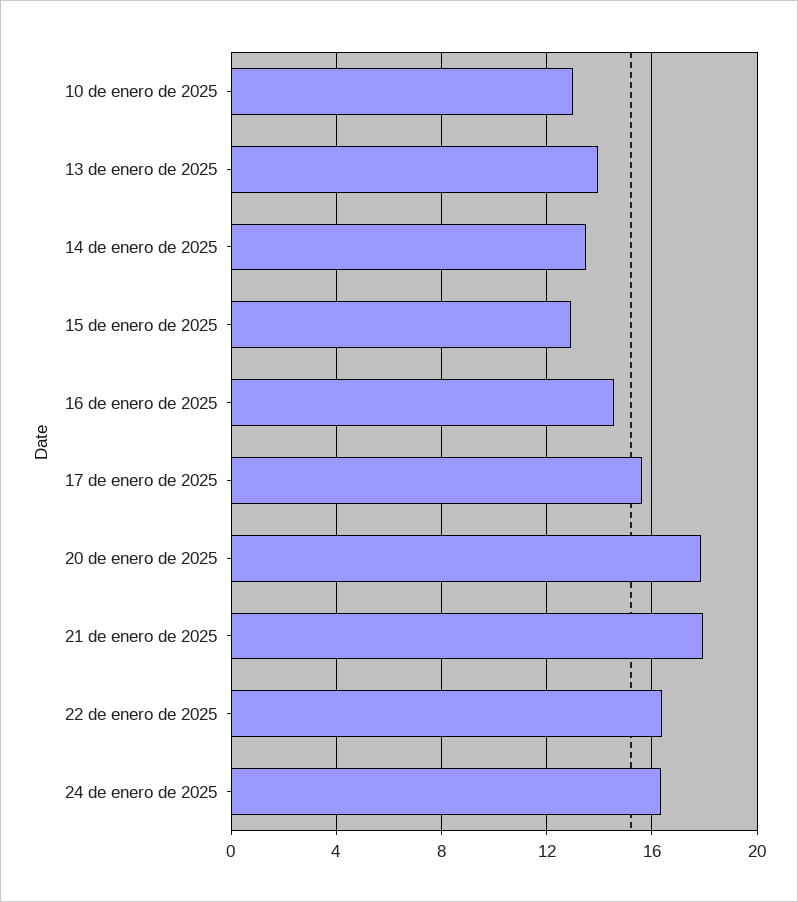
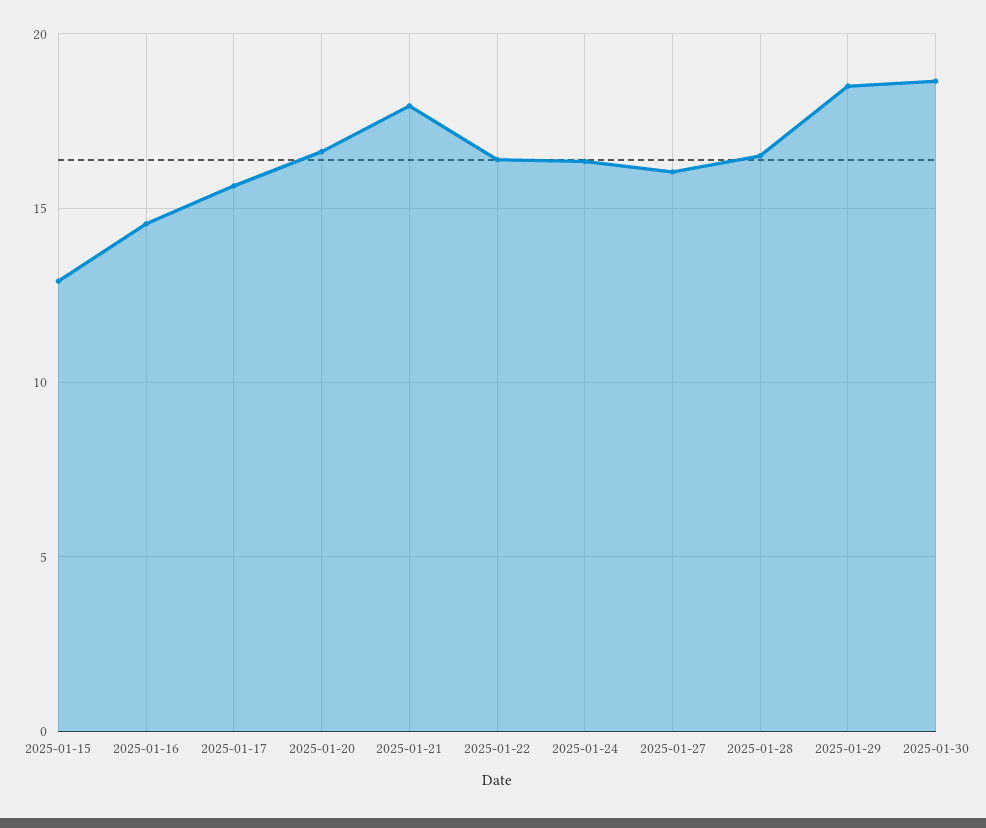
10 de enero de 2025: 13 -> none
13 de enero de 2025: 14 -> none
14 de enero de 2025: 13.5 -> none
20 de enero de 2025: 18 -> 16.5
2025-01-27: none -> 16
2025-01-28: none -> 16.5
2025-01-29: none -> 18.5
2025-01-30: none -> 18.5

